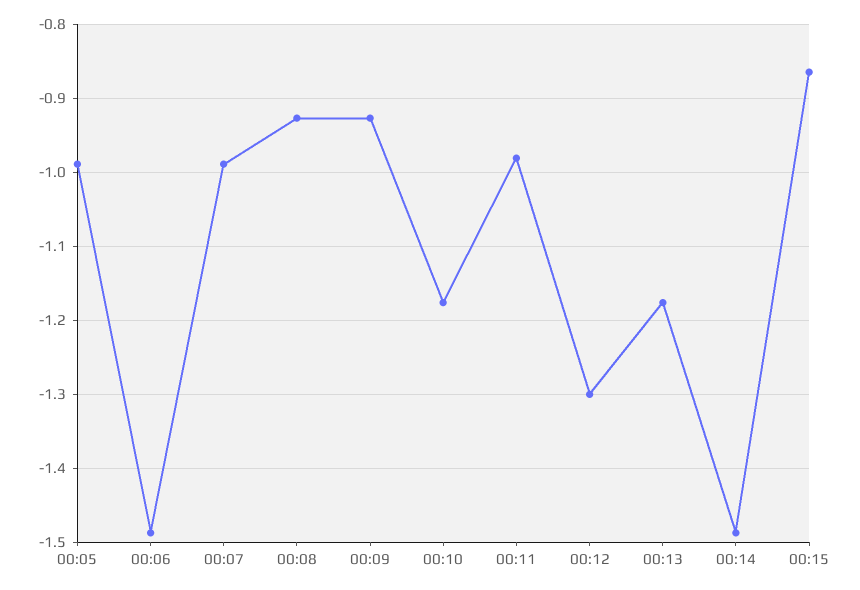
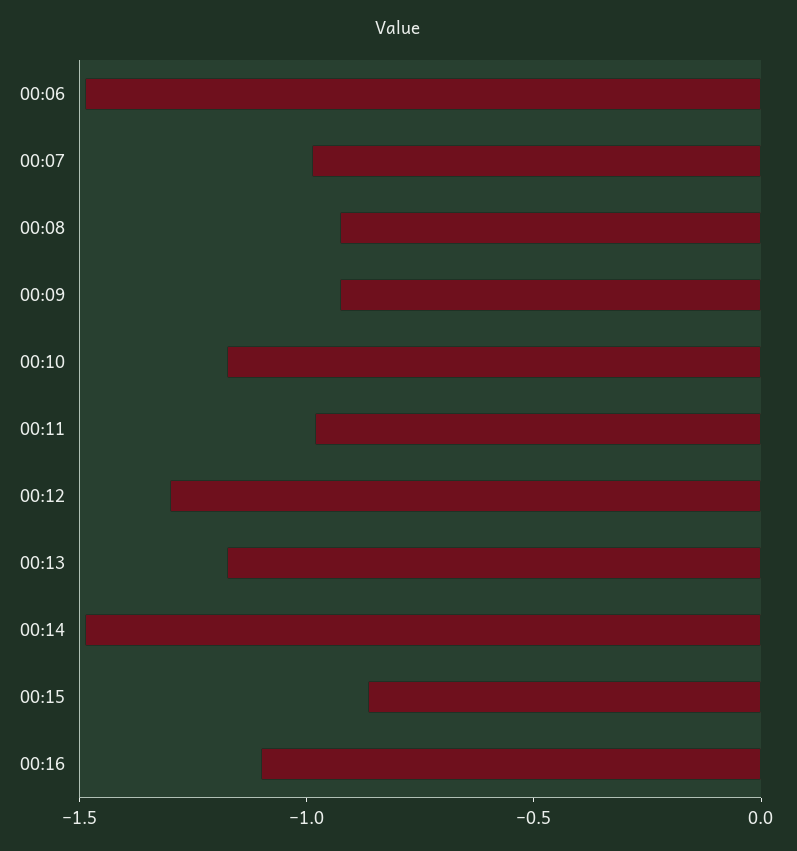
00:05: -0.99 -> none
00:16: none -> -1.1

